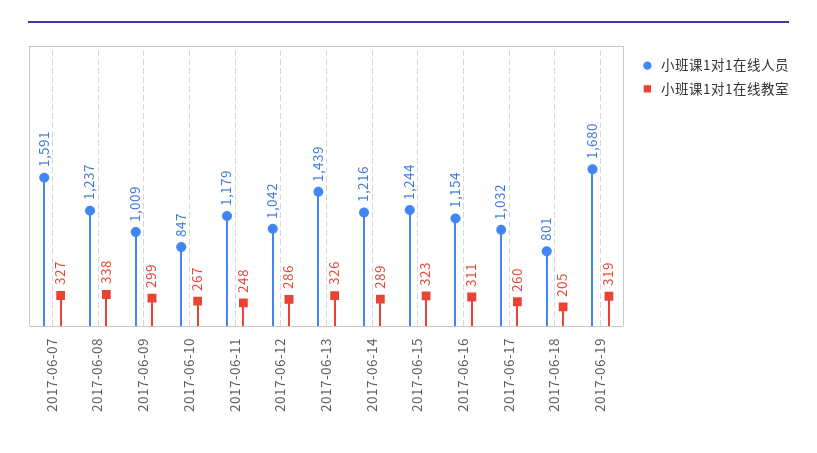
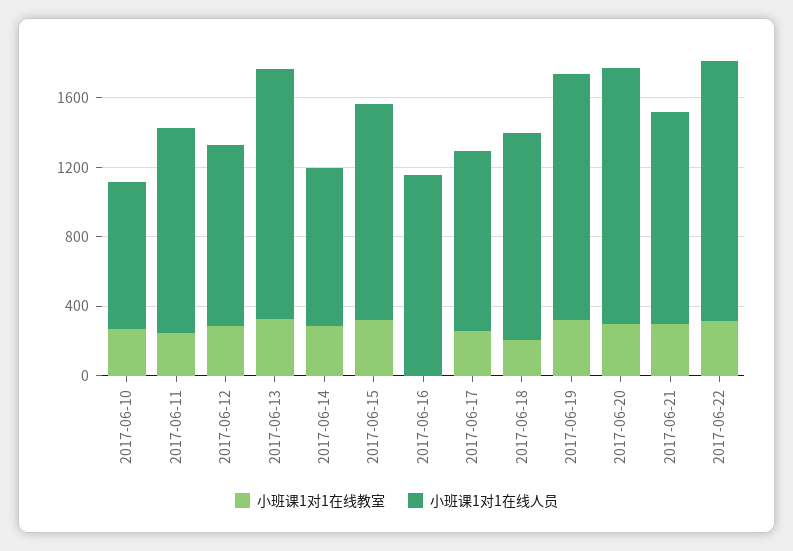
小班课1对1在线人员, 2017-06-07: 1591 -> none
小班课1对1在线教室, 2017-06-07: 327 -> none
小班课1对1在线人员, 2017-06-08: 1237 -> none
小班课1对1在线教室, 2017-06-08: 338 -> none
小班课1对1在线人员, 2017-06-09: 1009 -> none
小班课1对1在线教室, 2017-06-09: 299 -> none
小班课1对1在线人员, 2017-06-14: 1216 -> 900
小班课1对1在线教室, 2017-06-16: 311 -> 0
小班课1对1在线人员, 2017-06-18: 801 -> 1200
小班课1对1在线人员, 2017-06-19: 1680 -> 1400
小班课1对1在线教室, 2017-06-20: none -> 300
小班课1对1在线人员, 2017-06-20: none -> 1500
小班课1对1在线教室, 2017-06-21: none -> 300
小班课1对1在线人员, 2017-06-21: none -> 1200
小班课1对1在线教室, 2017-06-22: none -> 300
小班课1对1在线人员, 2017-06-22: none -> 1500

